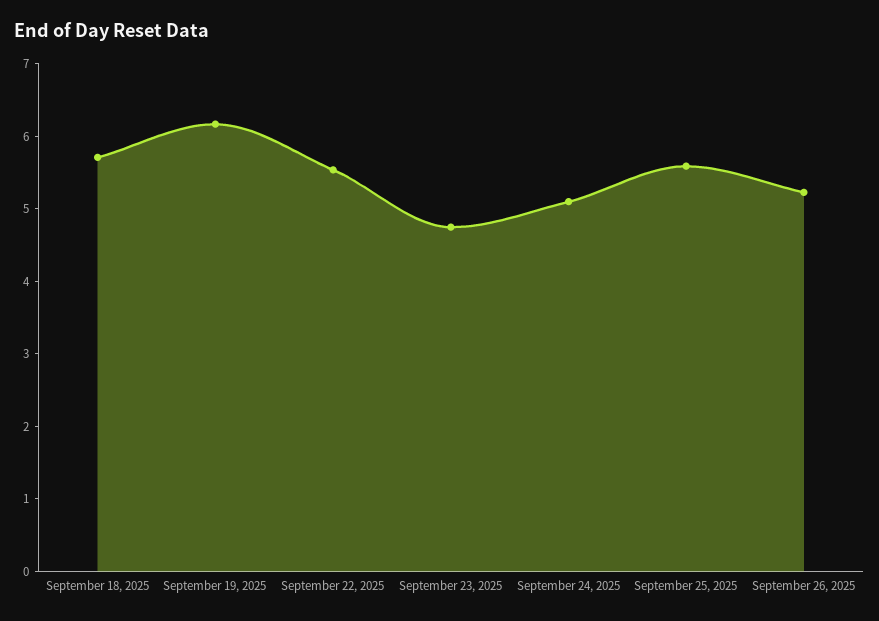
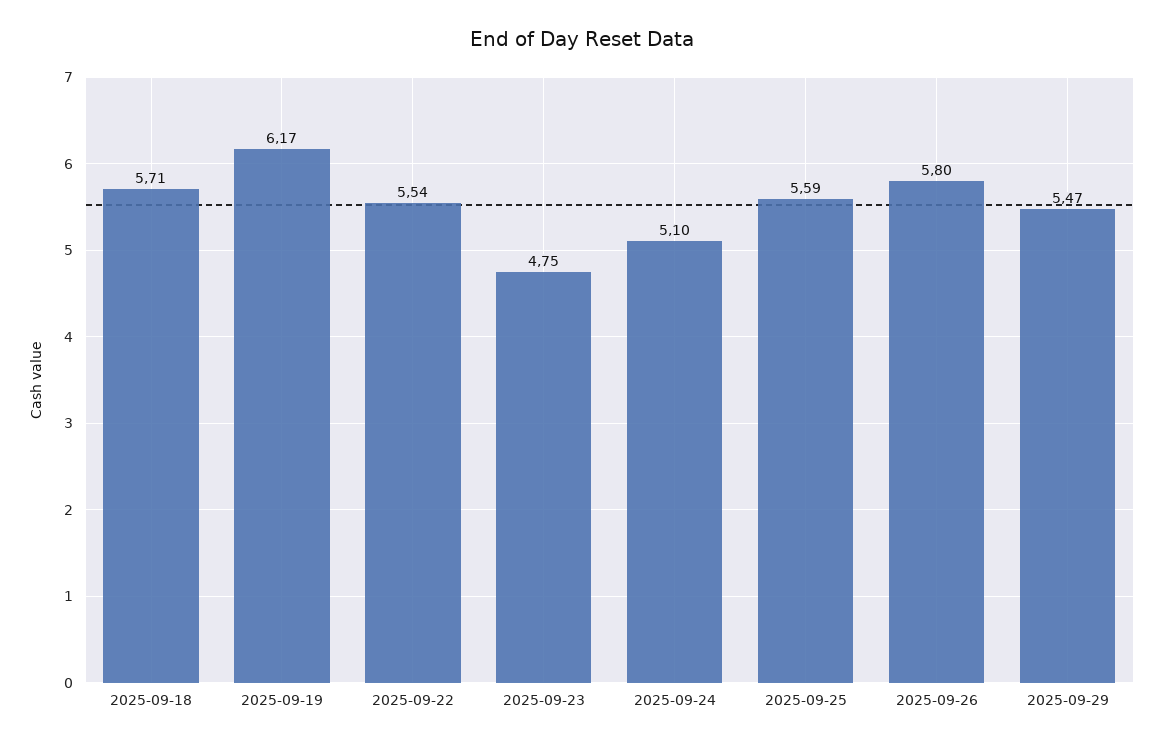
September 26, 2025: 5.2 -> 5.8
2025-09-29: none -> 5.47

